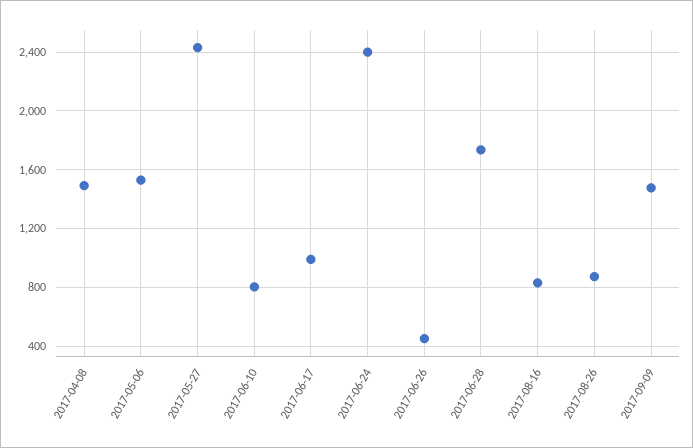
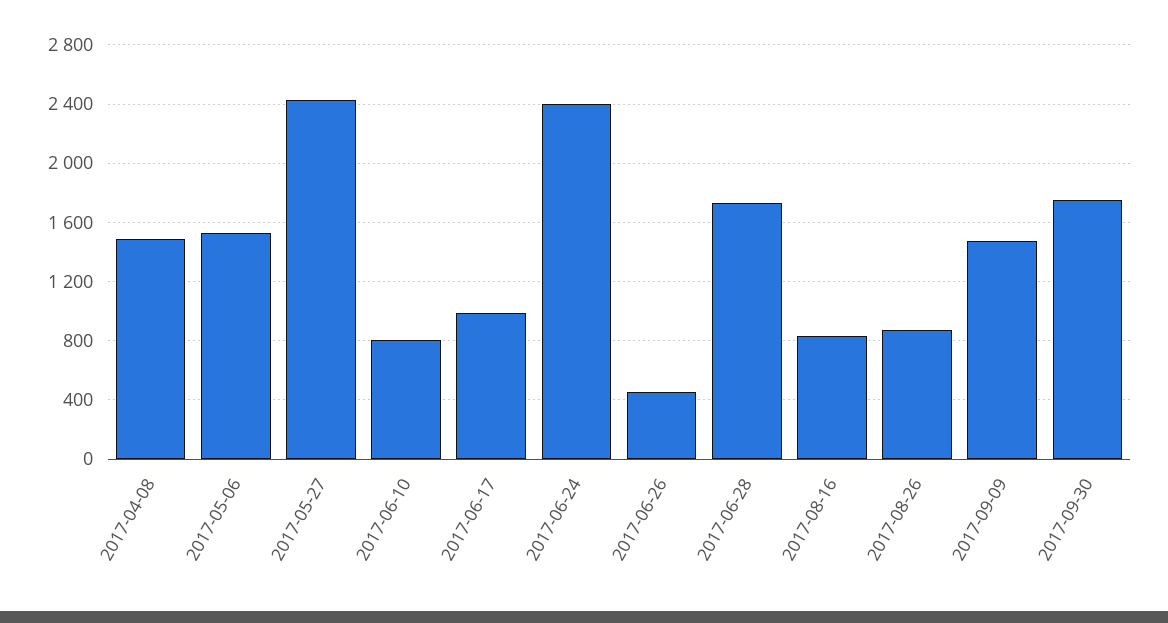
2017-09-30: none -> 1750

